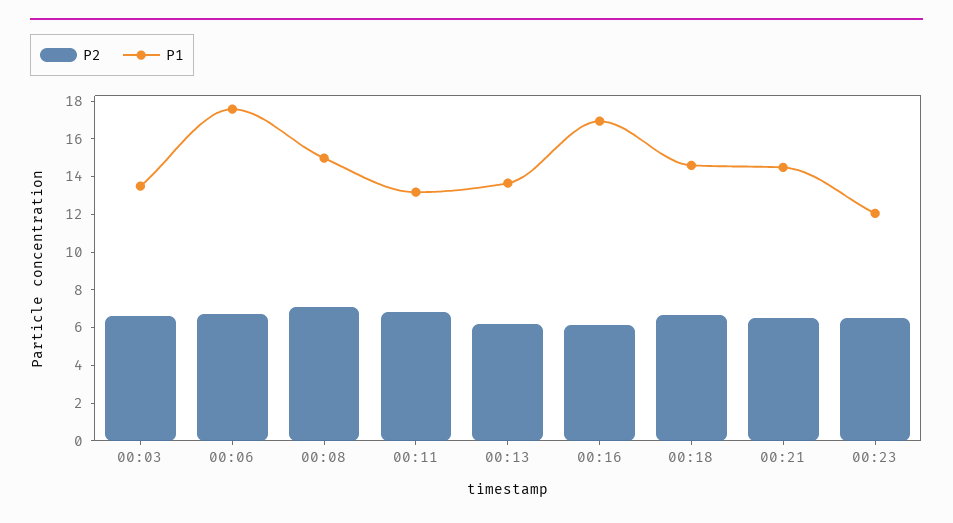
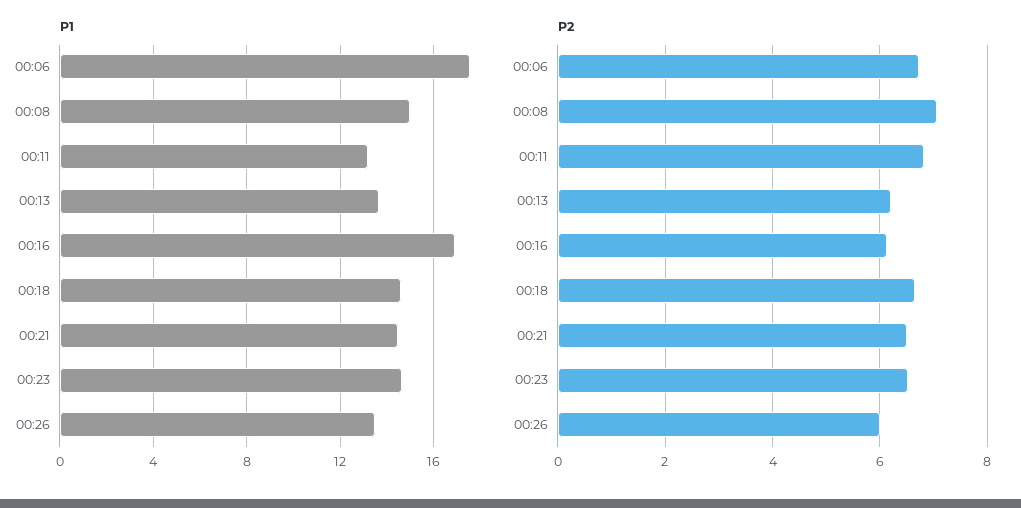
P2, 00:03: 6.5 -> none
P1, 00:03: 13.5 -> none
P1, 00:23: 12 -> 14.5
P1, 00:26: none -> 13.5
P2, 00:26: none -> 6

